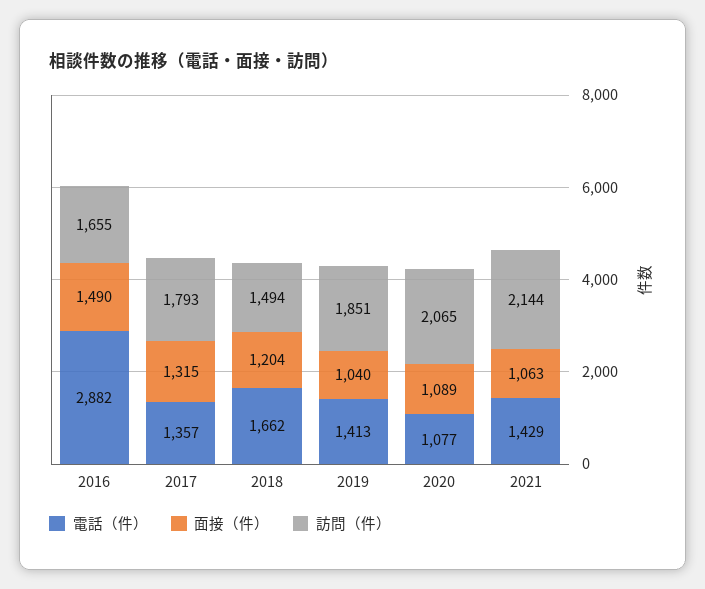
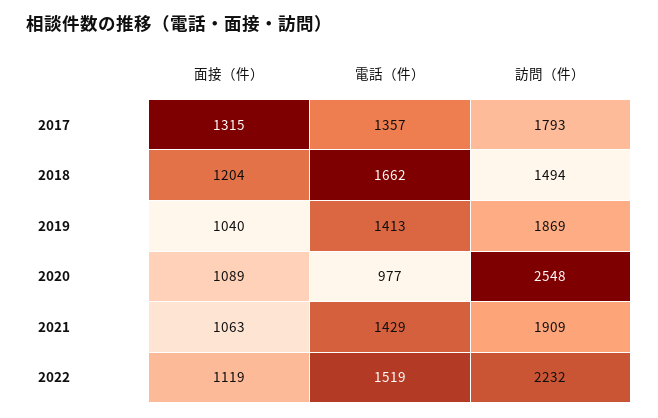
電話（件）, 2016: 2882 -> none
面接（件）, 2016: 1490 -> none
訪問（件）, 2016: 1655 -> none
訪問（件）, 2019: 1851 -> 1869
電話（件）, 2020: 1077 -> 977
訪問（件）, 2020: 2065 -> 2548
訪問（件）, 2021: 2144 -> 1909
面接（件）, 2022: none -> 1119
電話（件）, 2022: none -> 1519
訪問（件）, 2022: none -> 2232

